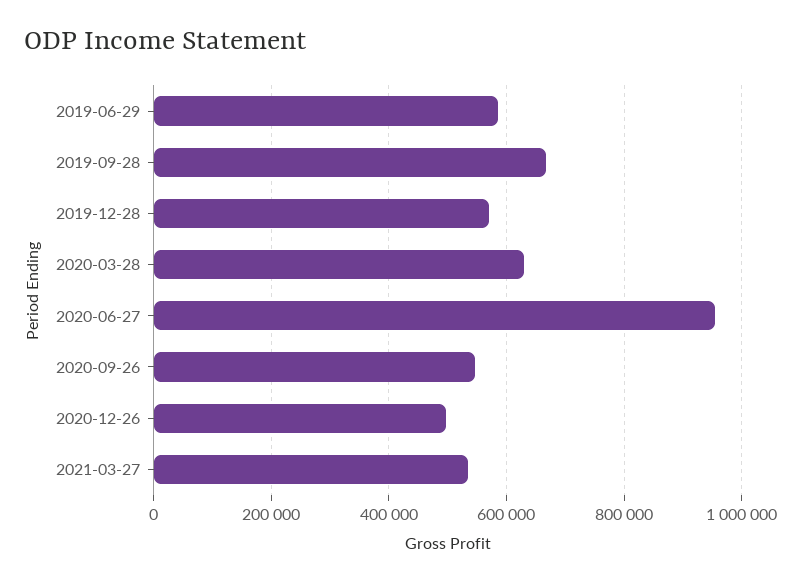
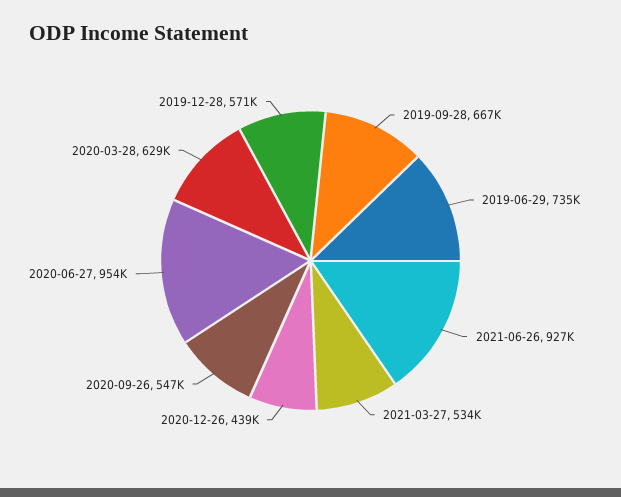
2019-06-29: 580000 -> 735000
2020-12-26: 500000 -> 439000
2021-06-26: none -> 927000

